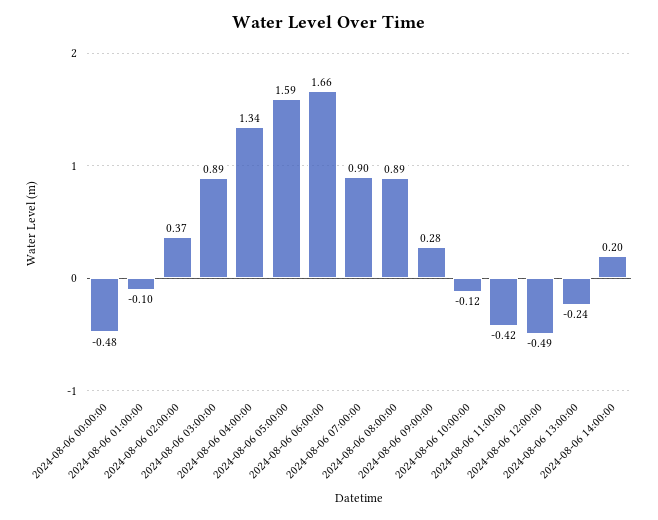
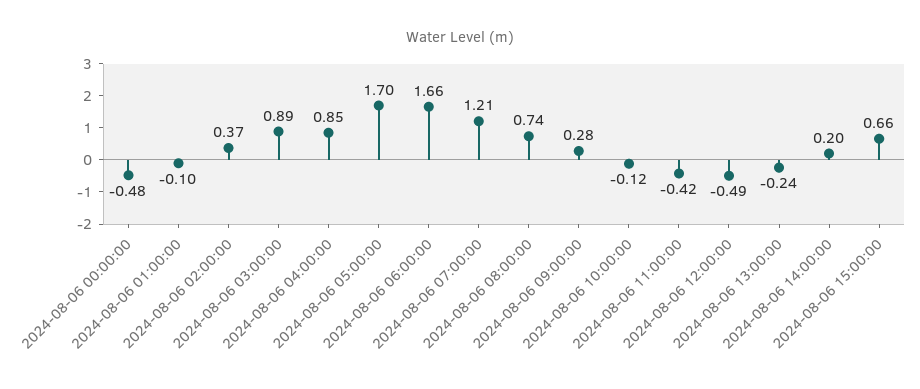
2024-08-06 04:00:00: 1.34 -> 0.85
2024-08-06 05:00:00: 1.59 -> 1.7
2024-08-06 07:00:00: 0.9 -> 1.21
2024-08-06 08:00:00: 0.89 -> 0.74
2024-08-06 15:00:00: none -> 0.66

